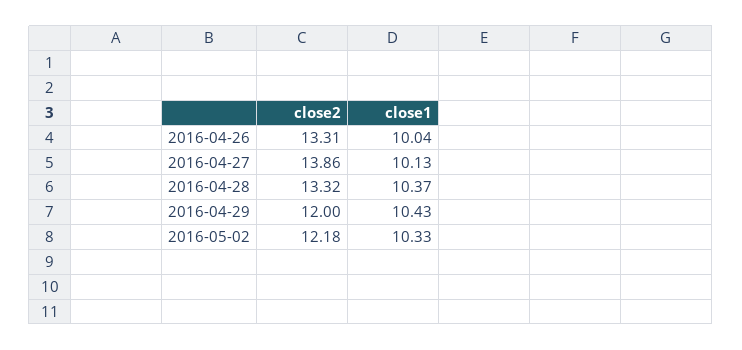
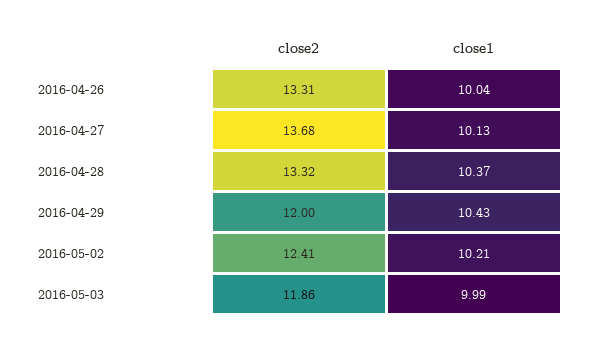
close2, 2016-04-27: 13.86 -> 13.68
close2, 2016-05-02: 12.18 -> 12.41
close1, 2016-05-02: 10.33 -> 10.21
close2, 2016-05-03: none -> 11.86
close1, 2016-05-03: none -> 9.99

